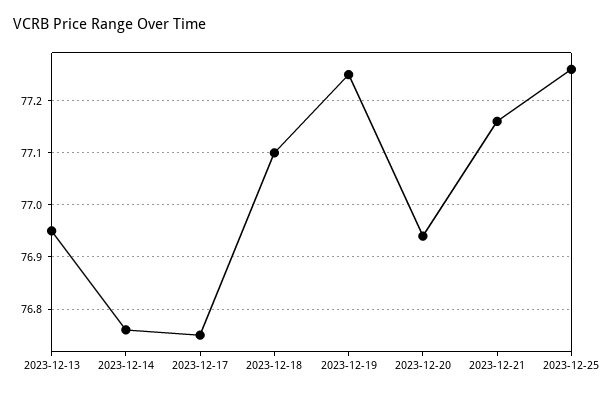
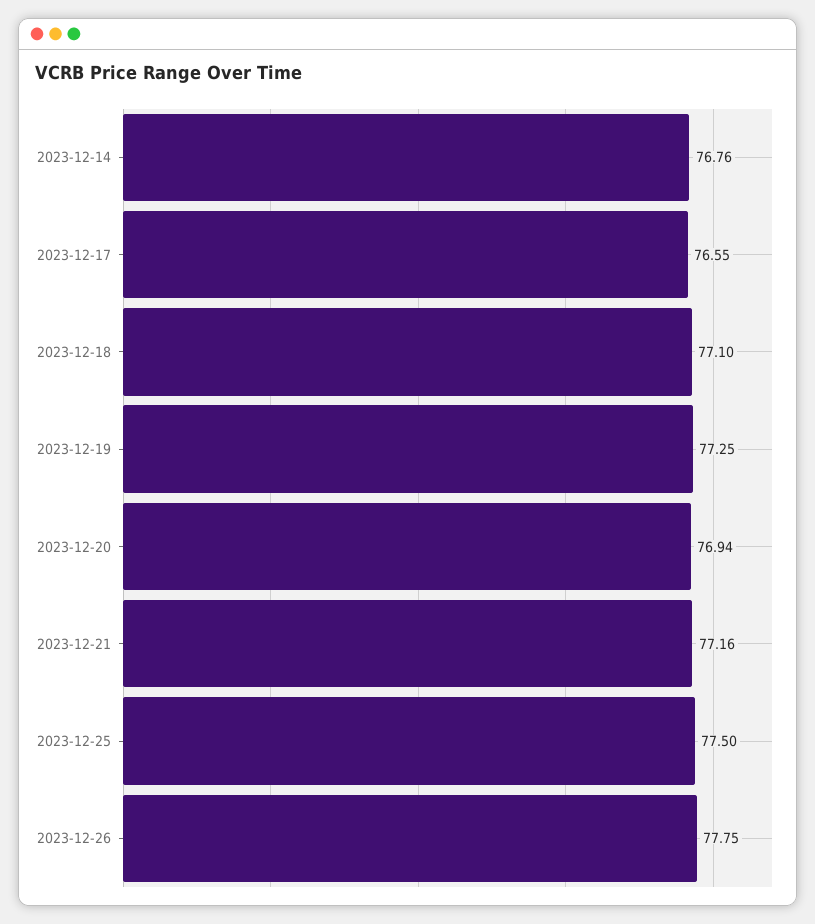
2023-12-13: 76.95 -> none
2023-12-17: 76.75 -> 76.55
2023-12-25: 77.25 -> 77.5
2023-12-26: none -> 77.75

